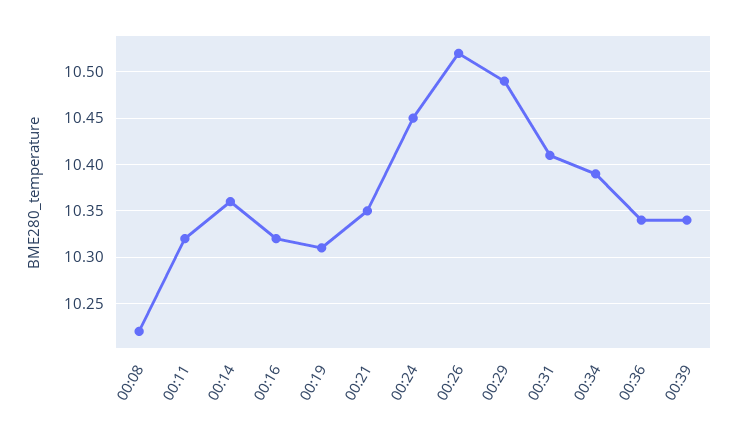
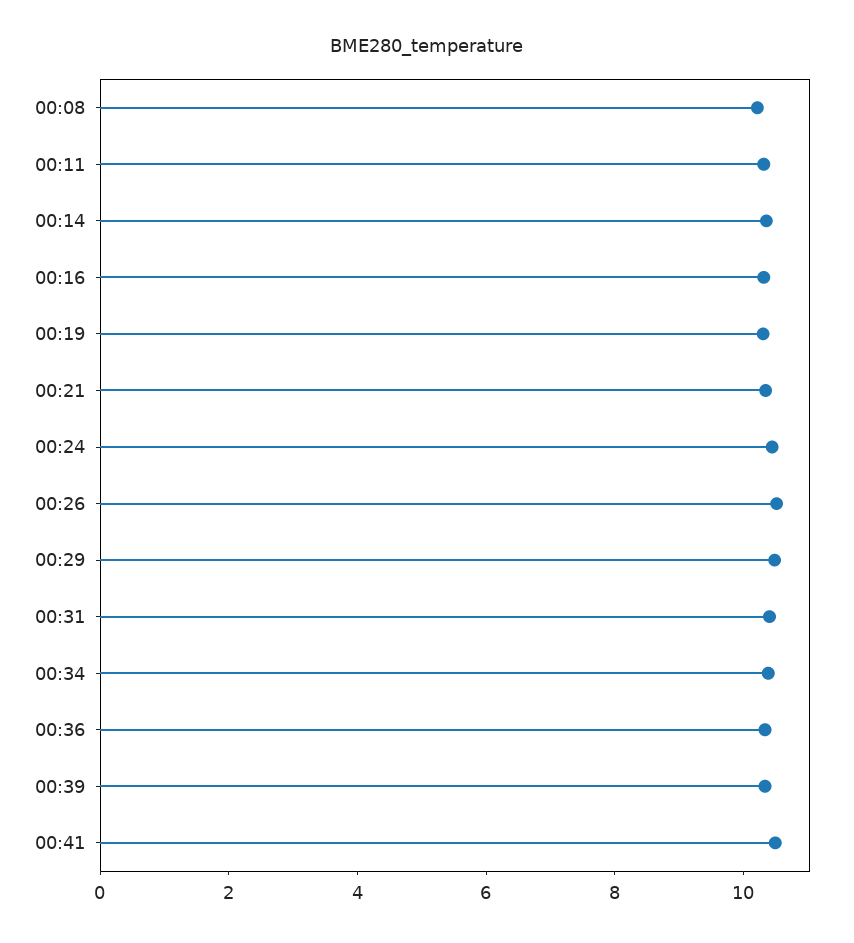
00:41: none -> 10.5

